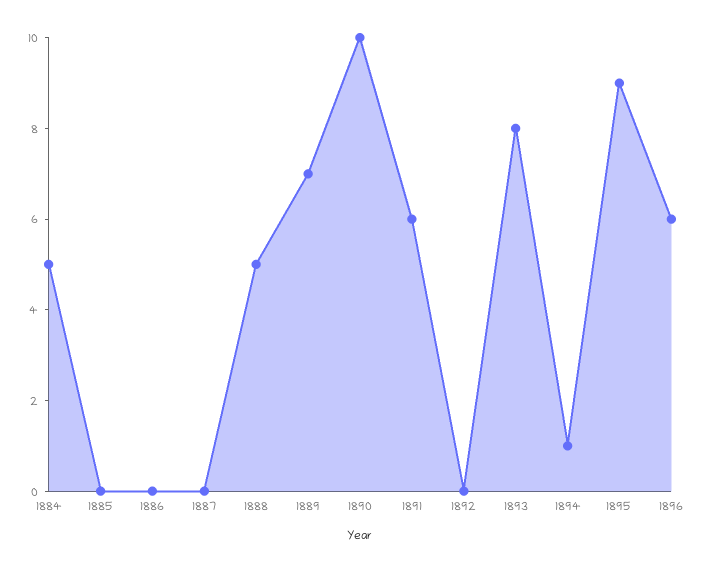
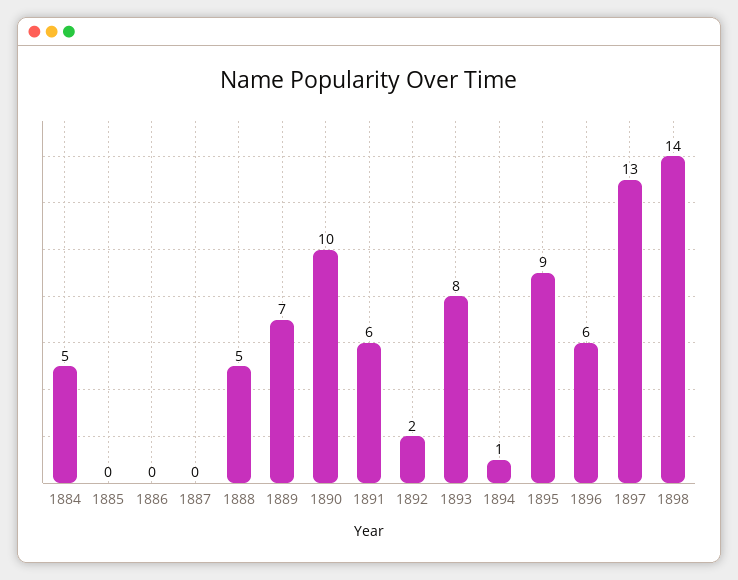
1892: 0 -> 2
1897: none -> 13
1898: none -> 14

